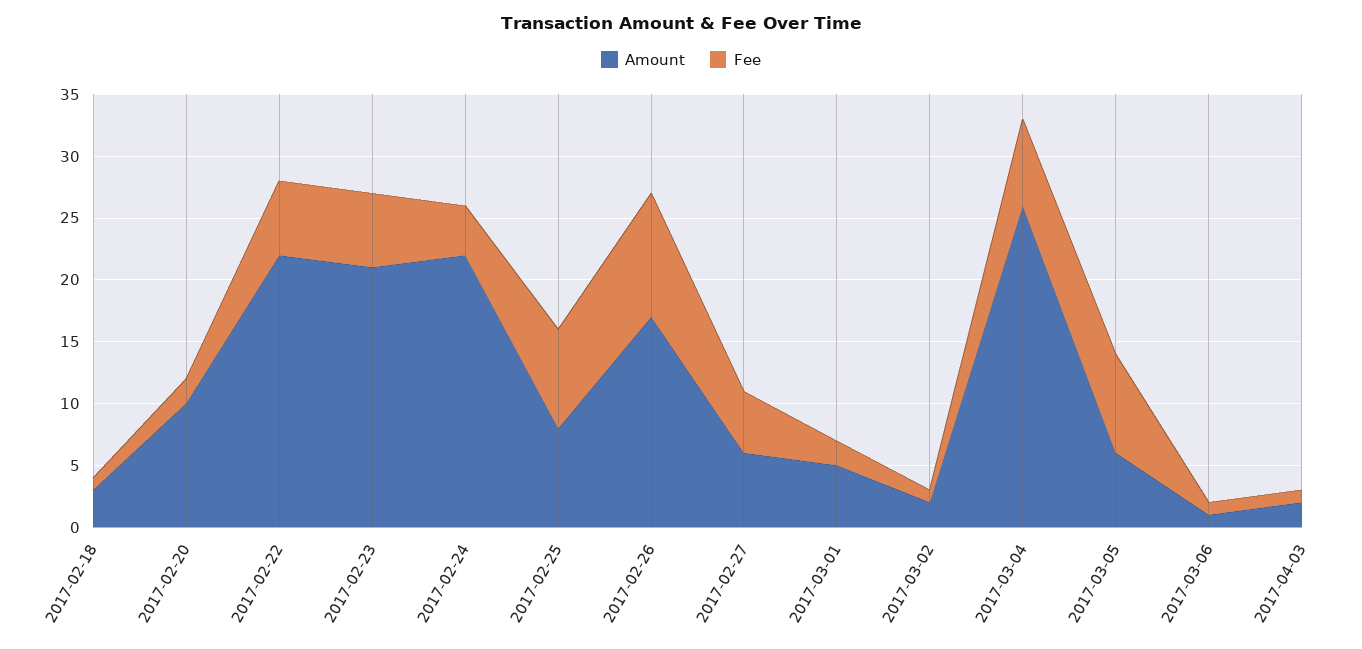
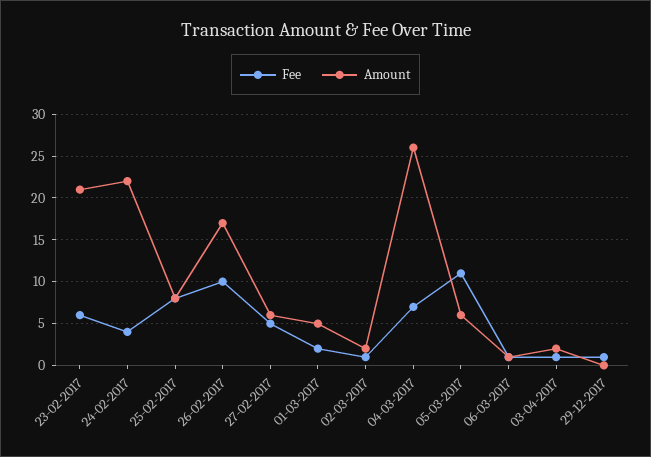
Amount, 2017-02-18: 3 -> none
Fee, 2017-02-18: 1 -> none
Amount, 2017-02-20: 10 -> none
Fee, 2017-02-20: 2 -> none
Amount, 2017-02-22: 22 -> none
Fee, 2017-02-22: 6 -> none
Fee, 2017-03-05: 8 -> 11
Fee, 29-12-2017: none -> 1
Amount, 29-12-2017: none -> 0

